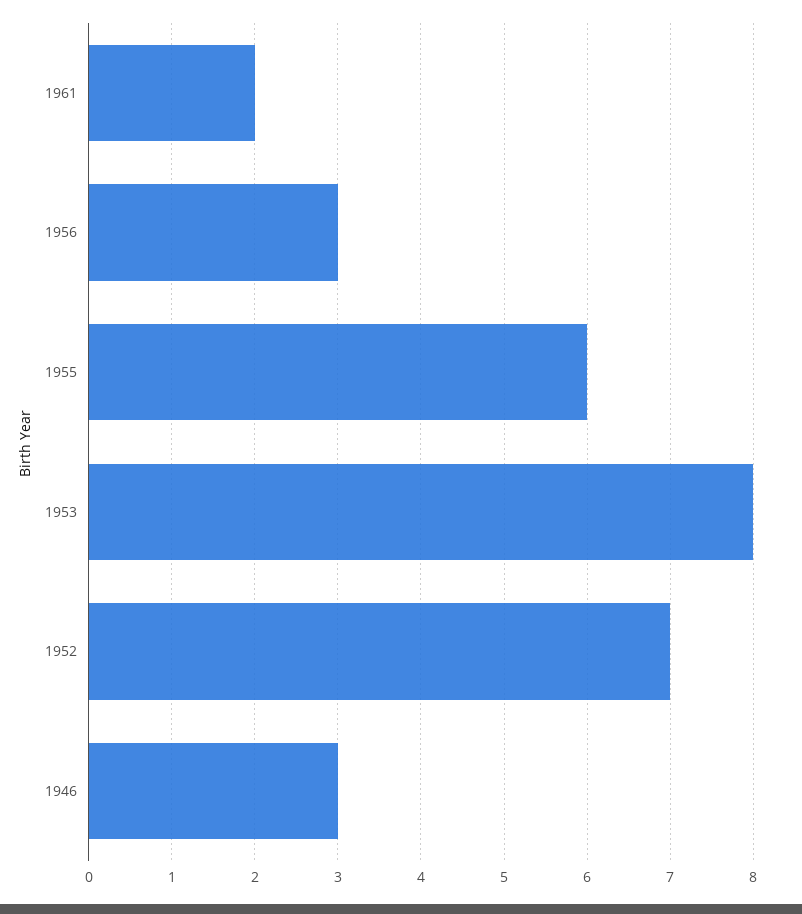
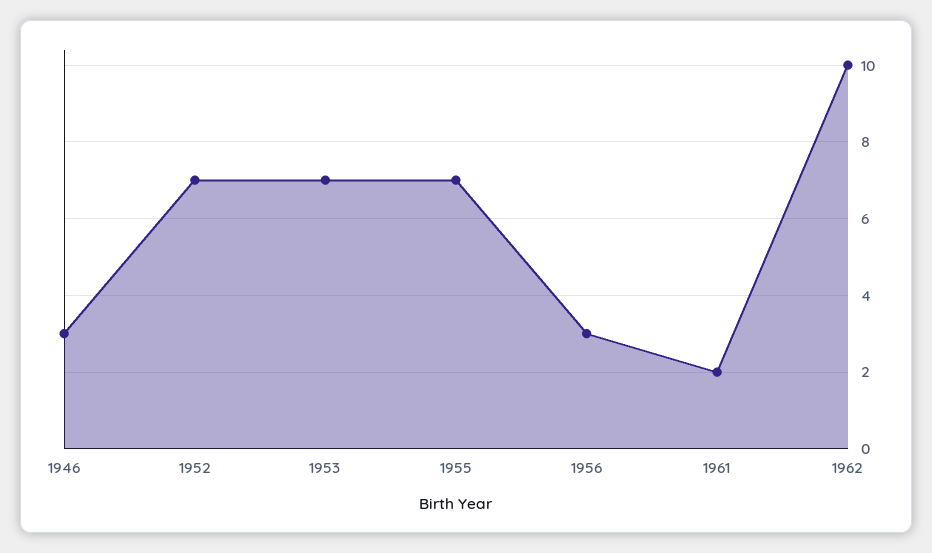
1955: 6 -> 7
1953: 8 -> 7
1962: none -> 10

